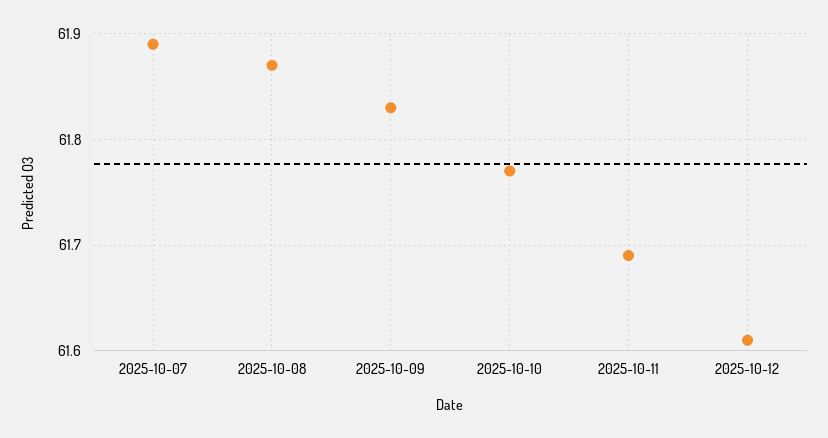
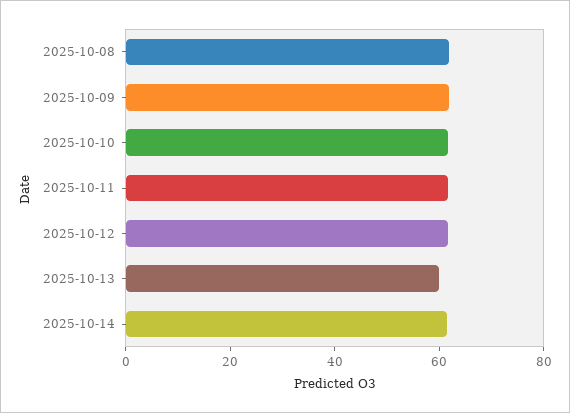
2025-10-07: 61.89 -> none
2025-10-13: none -> 60
2025-10-14: none -> 60

